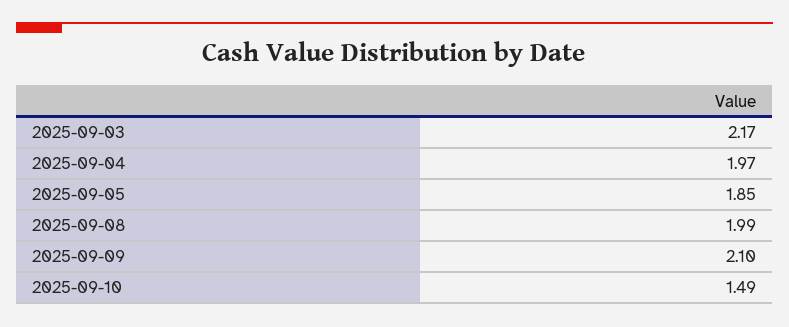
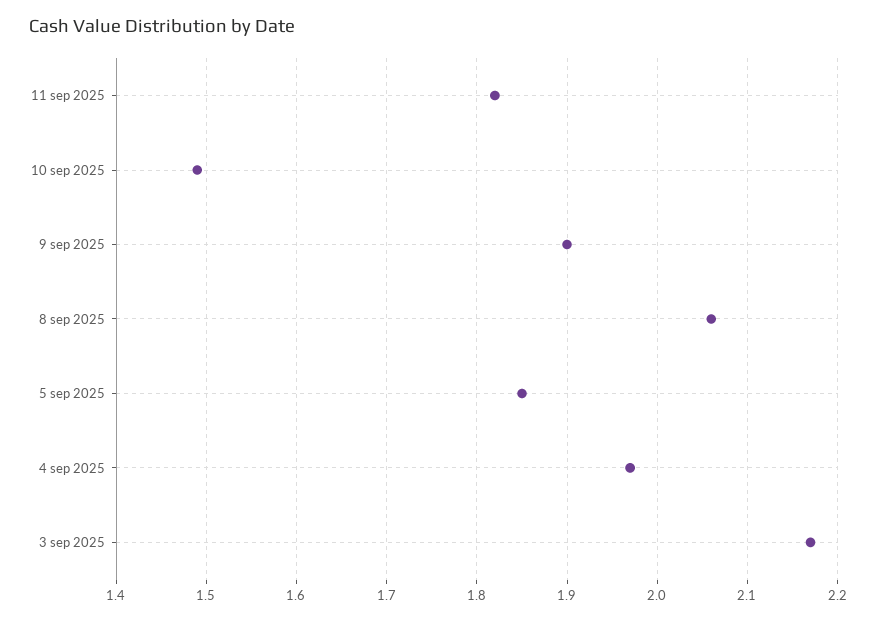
2025-09-08: 1.99 -> 2.06
2025-09-09: 2.1 -> 1.9
11 sep 2025: none -> 1.82

